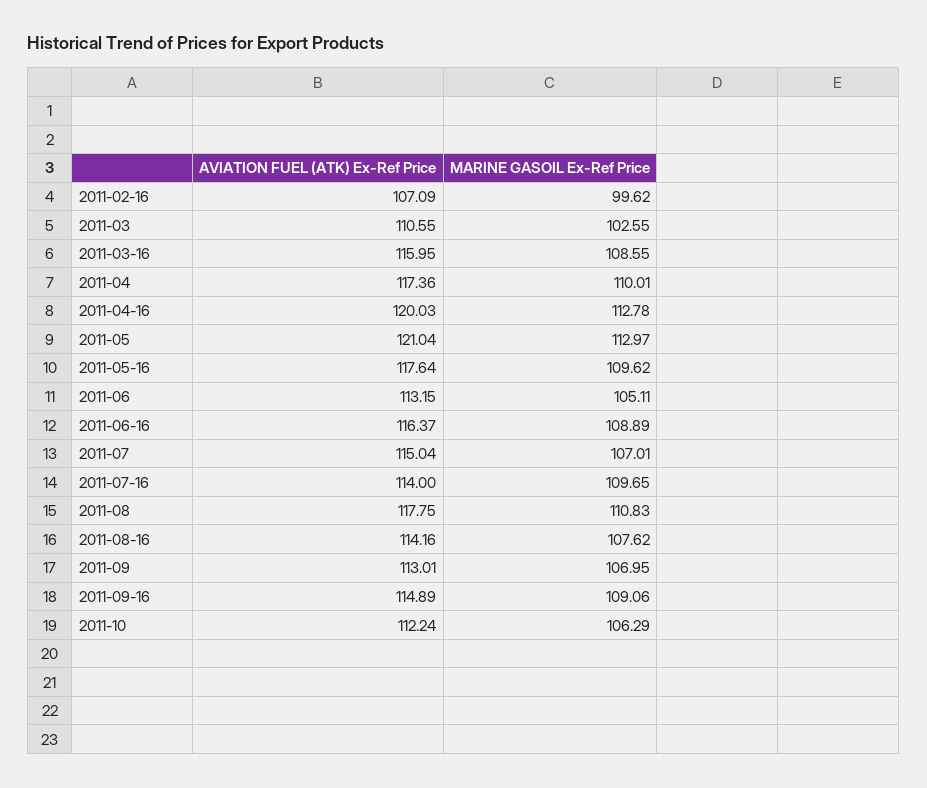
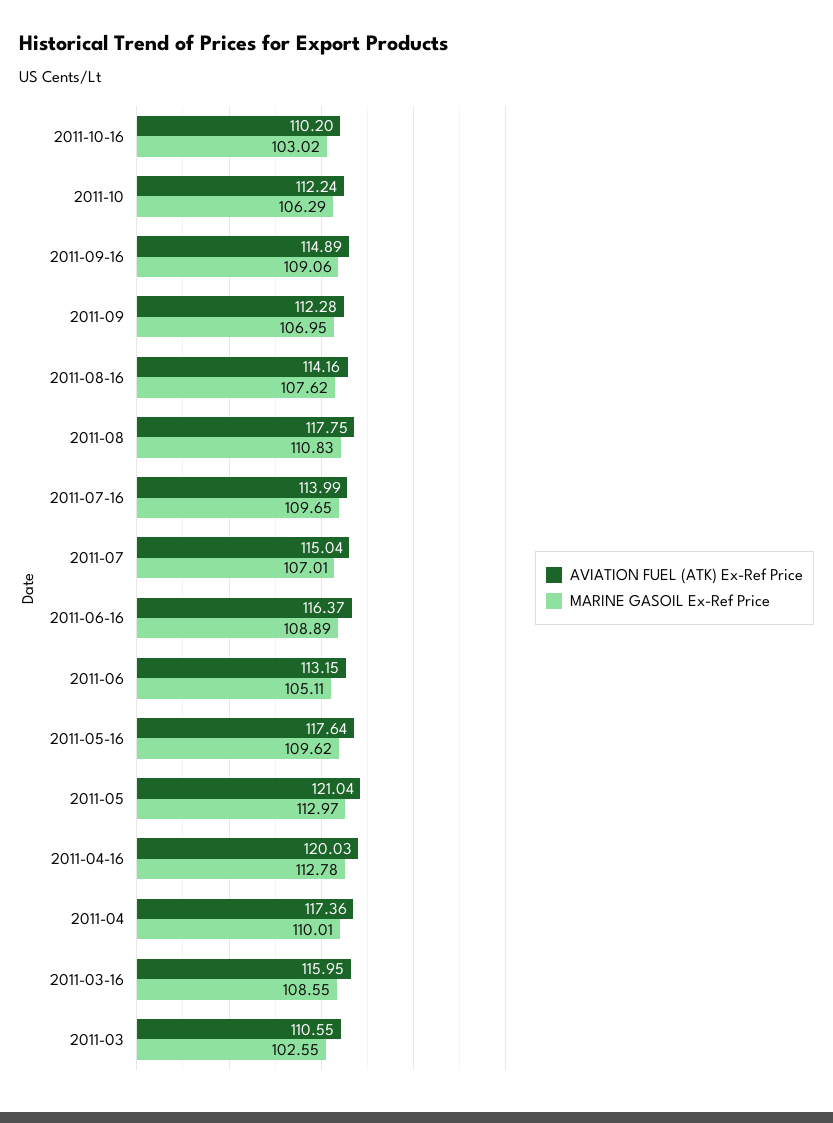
AVIATION FUEL (ATK) Ex-Ref Price, 2011-02-16: 107.09 -> none
MARINE GASOIL Ex-Ref Price, 2011-02-16: 99.62 -> none
AVIATION FUEL (ATK) Ex-Ref Price, 2011-07-16: 114 -> 113.99
AVIATION FUEL (ATK) Ex-Ref Price, 2011-09: 113.01 -> 112.28
AVIATION FUEL (ATK) Ex-Ref Price, 2011-10-16: none -> 110.2
MARINE GASOIL Ex-Ref Price, 2011-10-16: none -> 103.02

